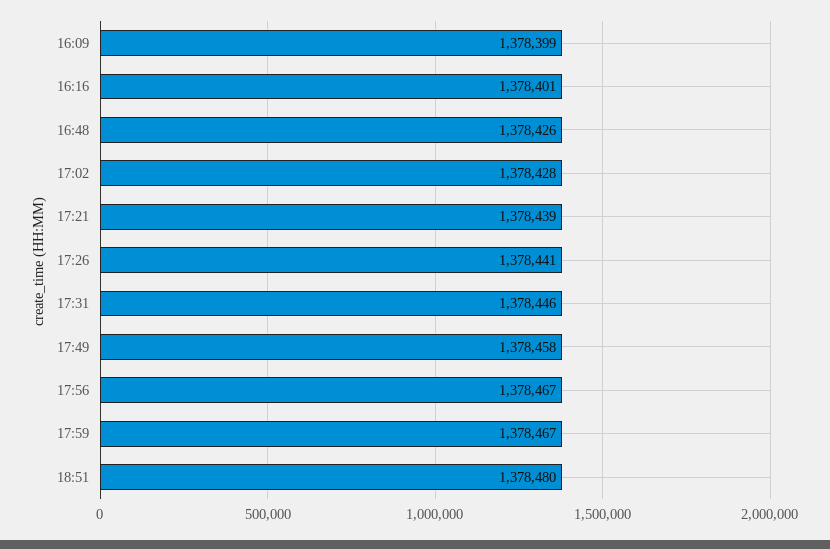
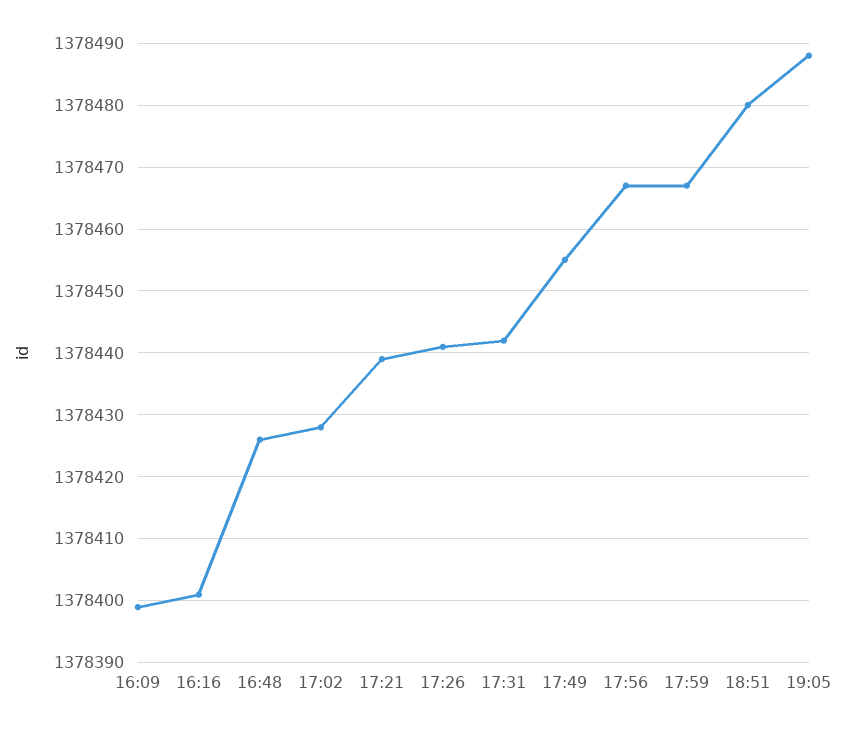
17:31: 1378446 -> 1378442
17:49: 1378458 -> 1378455
19:05: none -> 1378488

